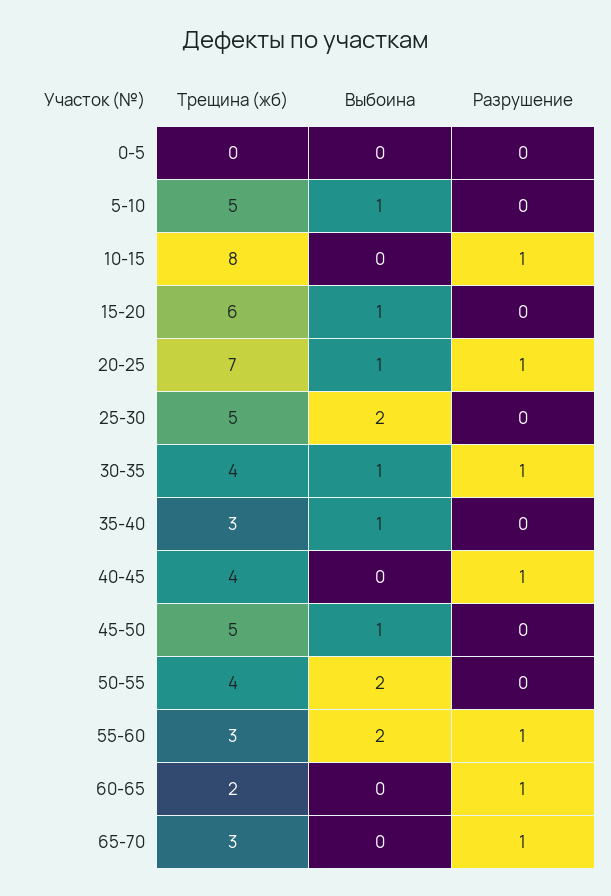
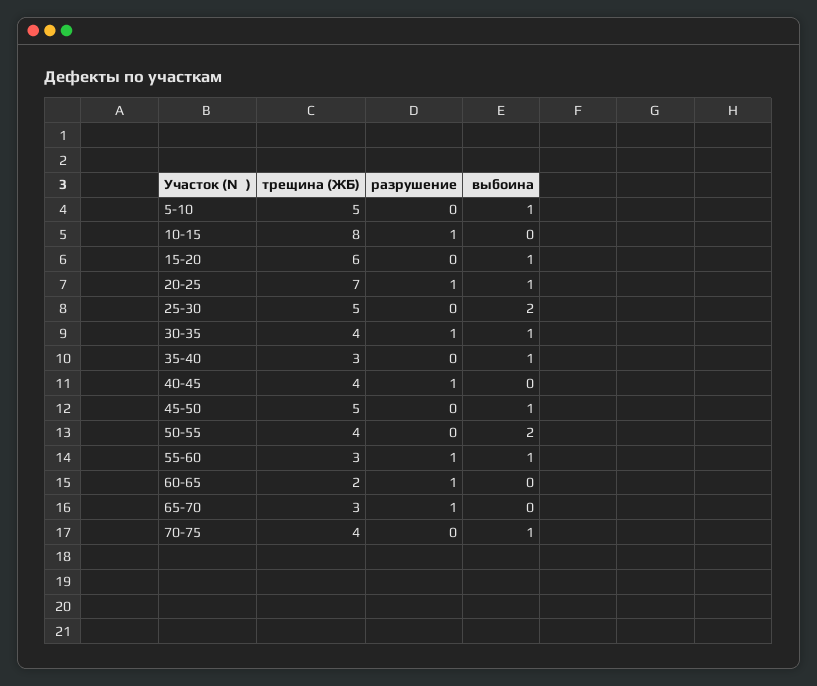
Трещина (жб), 0-5: 0 -> none
Выбоина, 0-5: 0 -> none
Разрушение, 0-5: 0 -> none
Выбоина, 55-60: 2 -> 1
Трещина (жб), 70-75: none -> 4
Разрушение, 70-75: none -> 0
Выбоина, 70-75: none -> 1

